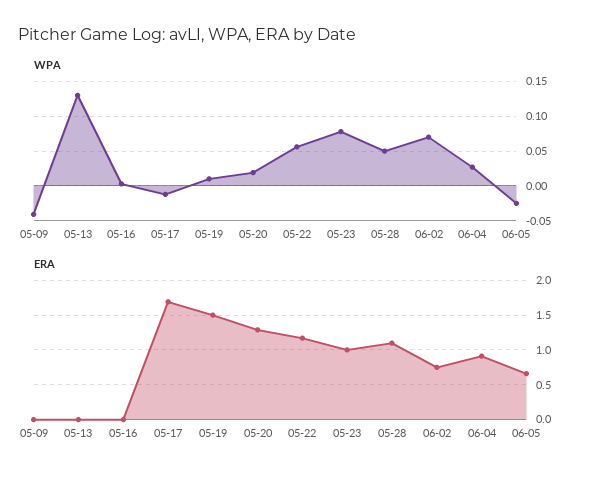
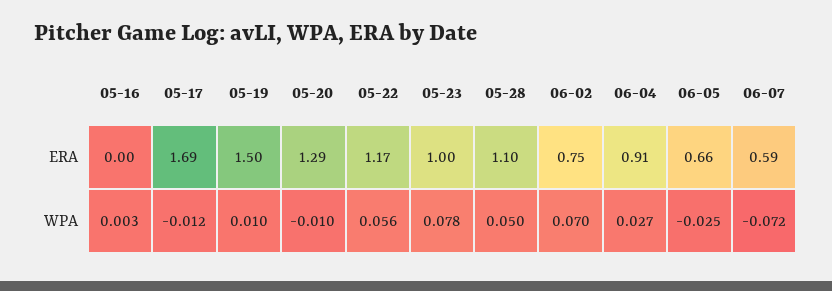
WPA, 05-09: -0.04 -> none
WPA, 05-13: 0.13 -> none
WPA, 05-20: 0.02 -> -0.01
ERA, 05-09: 0 -> none
ERA, 05-13: 0 -> none
ERA, 06-07: none -> 0.59
WPA, 06-07: none -> -0.072

